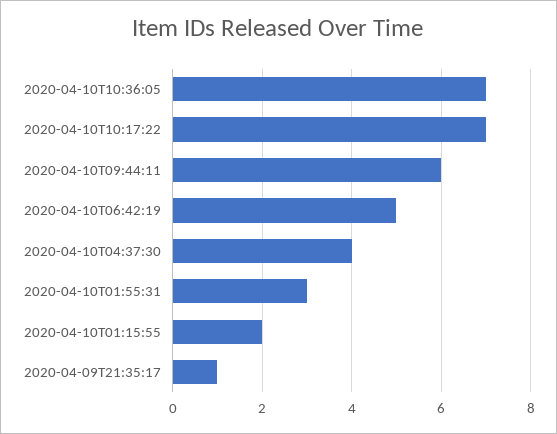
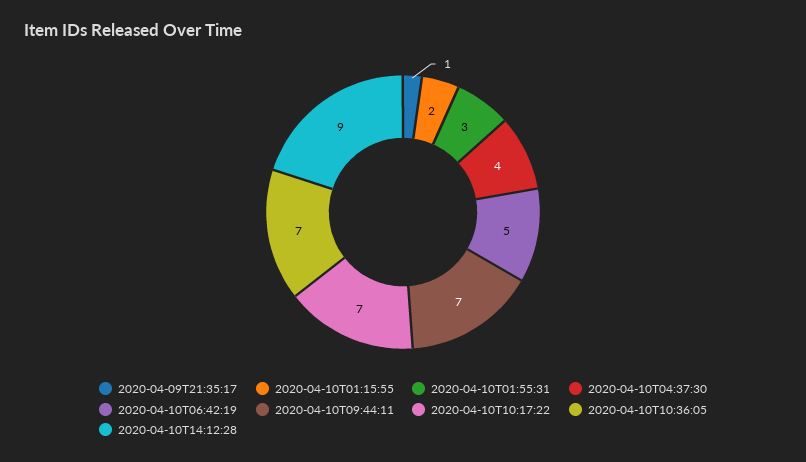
2020-04-10T09:44:11: 6 -> 7
2020-04-10T14:12:28: none -> 9

